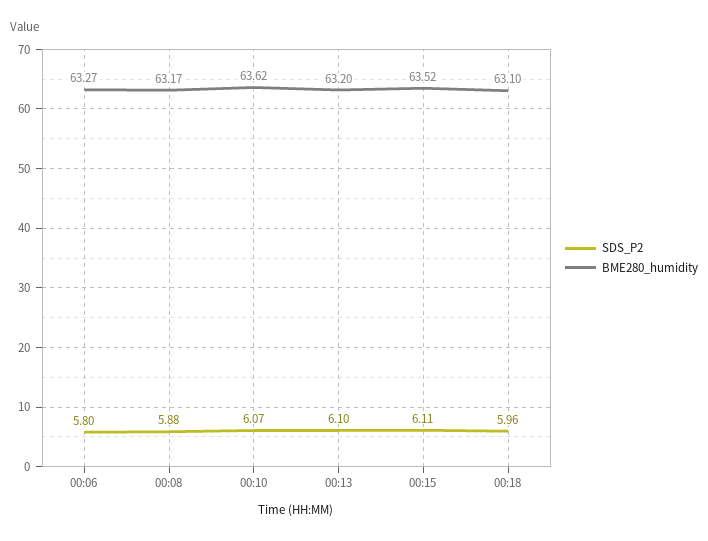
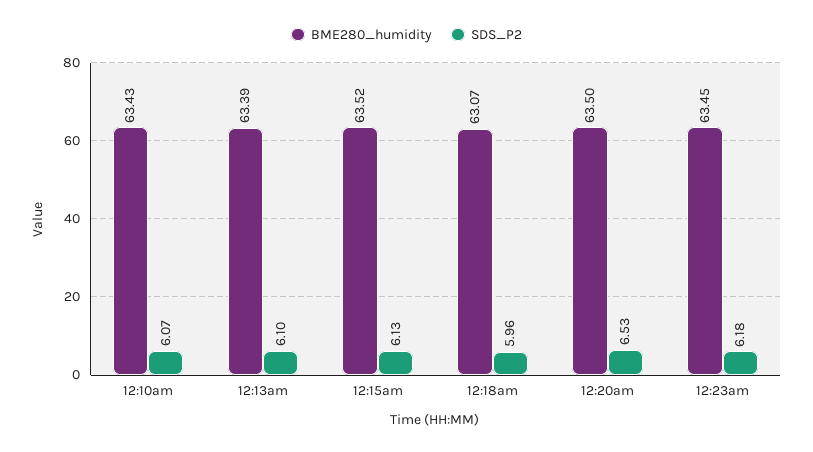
SDS_P2, 00:06: 5.8 -> none
BME280_humidity, 00:06: 63.27 -> none
SDS_P2, 00:08: 5.88 -> none
BME280_humidity, 00:08: 63.17 -> none
BME280_humidity, 00:10: 63.62 -> 63.43
BME280_humidity, 00:13: 63.2 -> 63.39
SDS_P2, 00:15: 6.11 -> 6.13
BME280_humidity, 00:18: 63.1 -> 63.07
BME280_humidity, 12:20am: none -> 63.5
SDS_P2, 12:20am: none -> 6.53
BME280_humidity, 12:23am: none -> 63.45
SDS_P2, 12:23am: none -> 6.18

